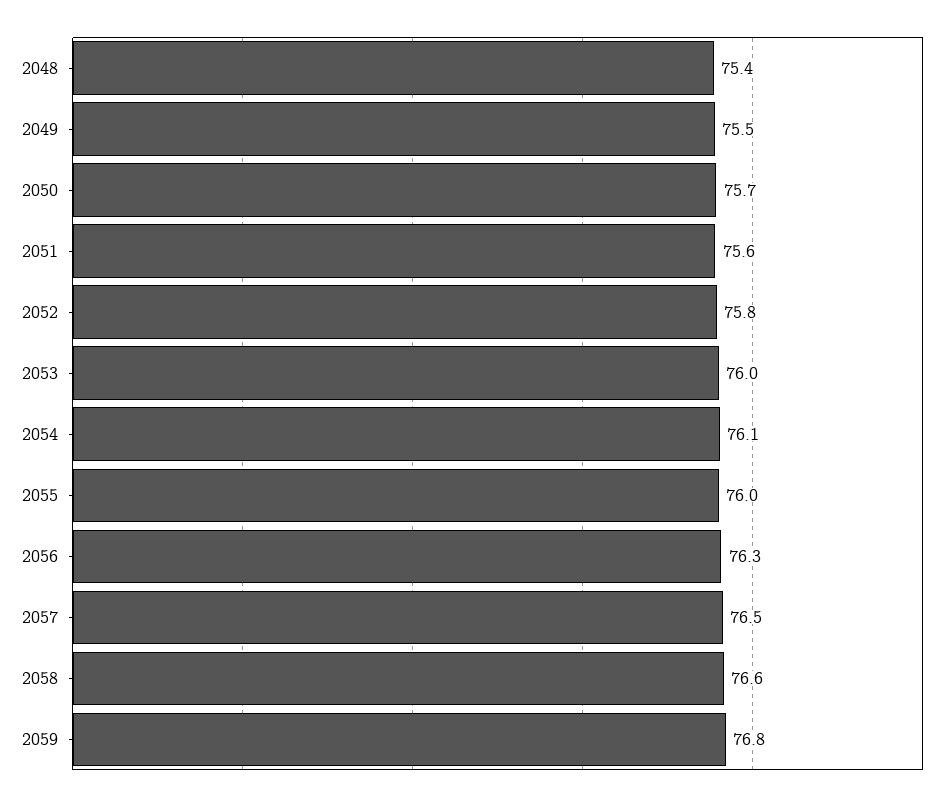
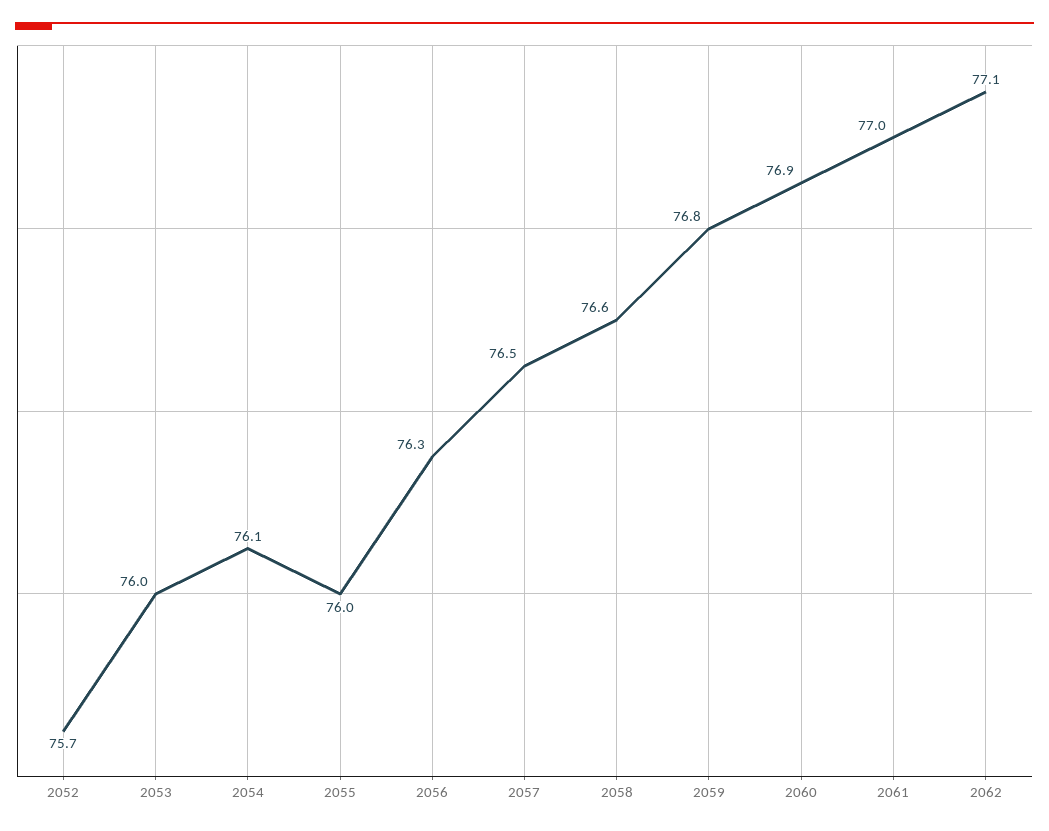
2048: 75.4 -> none
2049: 75.5 -> none
2050: 75.7 -> none
2051: 75.6 -> none
2052: 75.8 -> 75.7
2060: none -> 76.9
2061: none -> 77
2062: none -> 77.1

